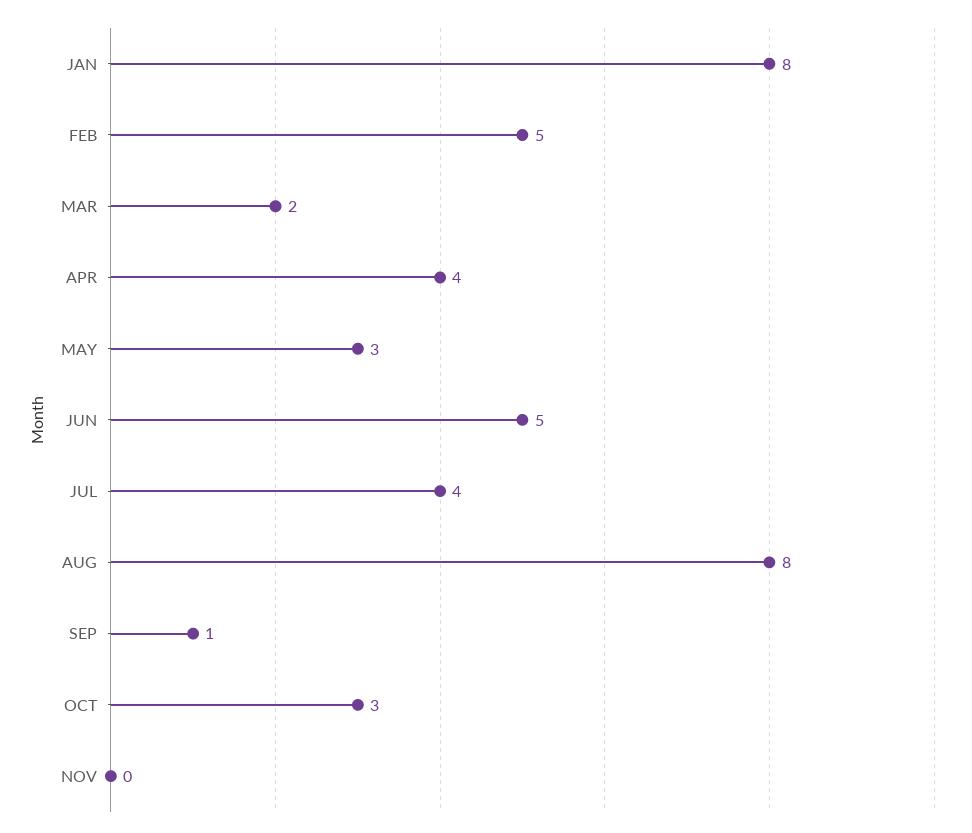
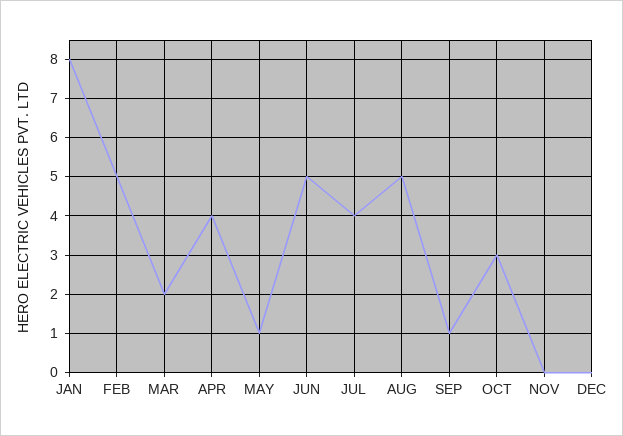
MAY: 3 -> 1
AUG: 8 -> 5
DEC: none -> 0

